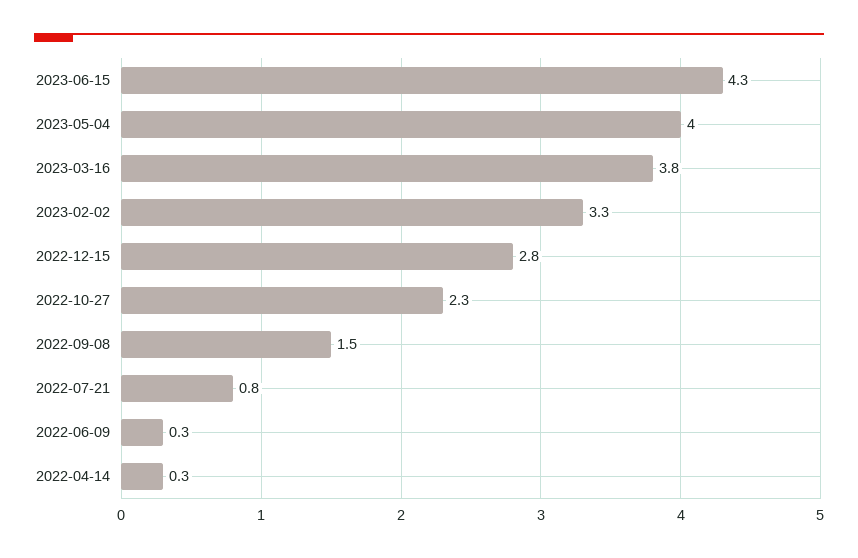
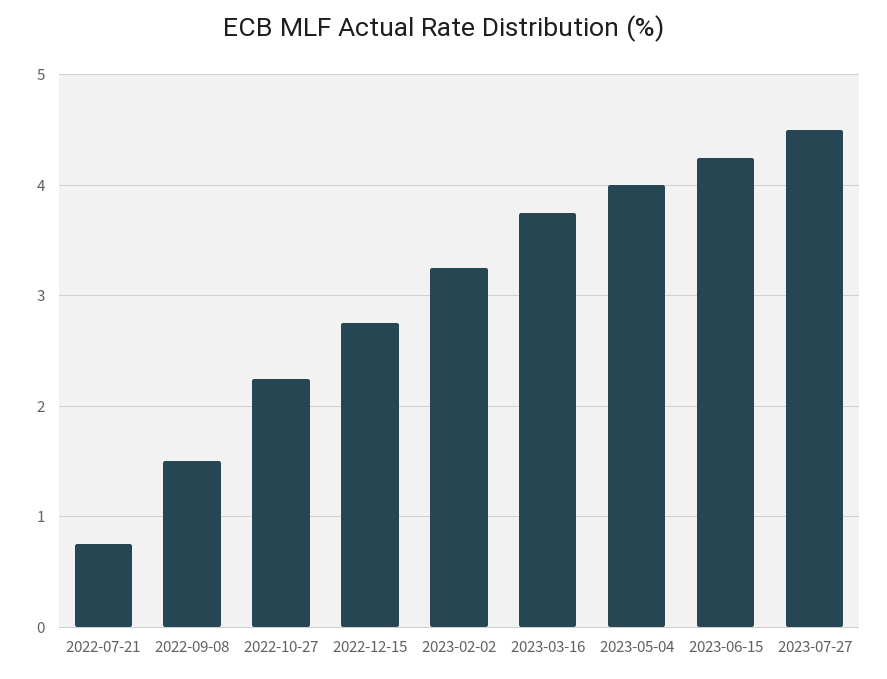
2022-06-09: 0.3 -> none
2022-04-14: 0.3 -> none
2023-07-27: none -> 4.5

